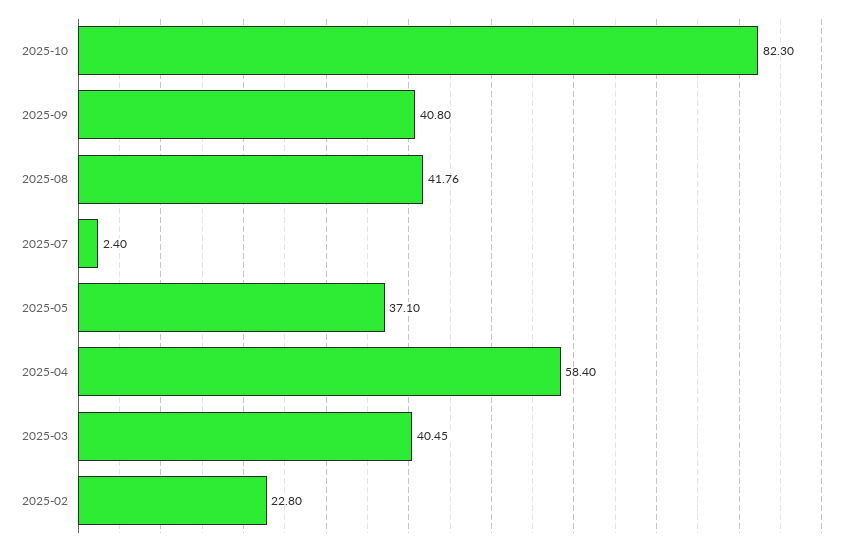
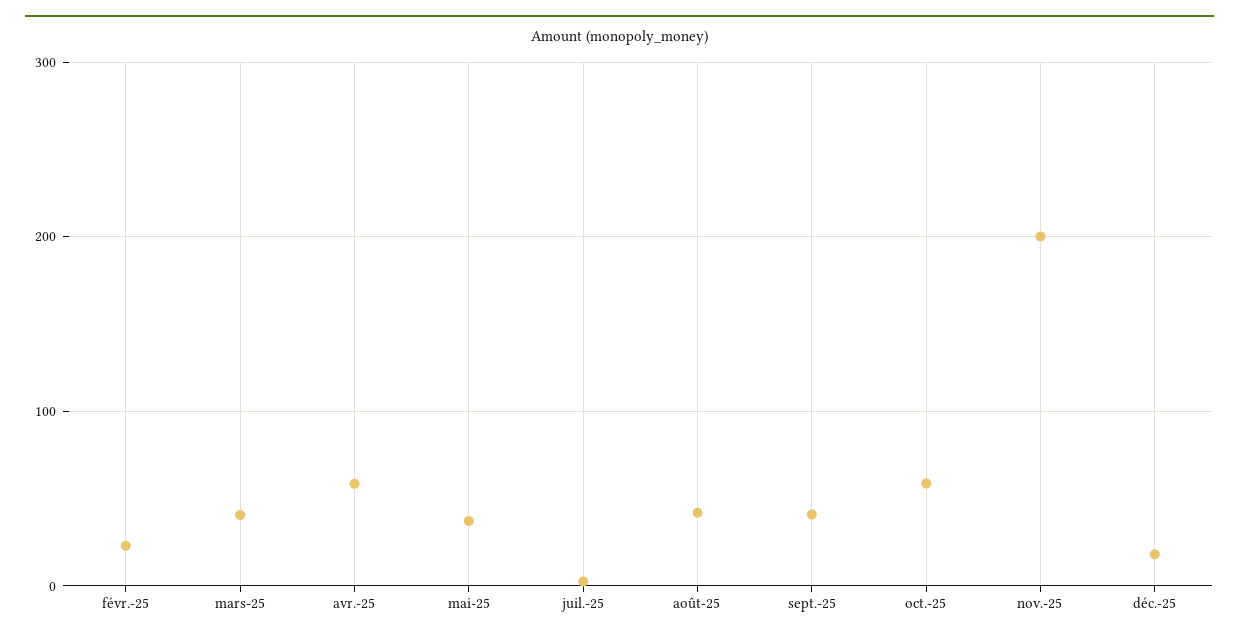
2025-10: 82.3 -> 60
nov.-25: none -> 200
déc.-25: none -> 20

